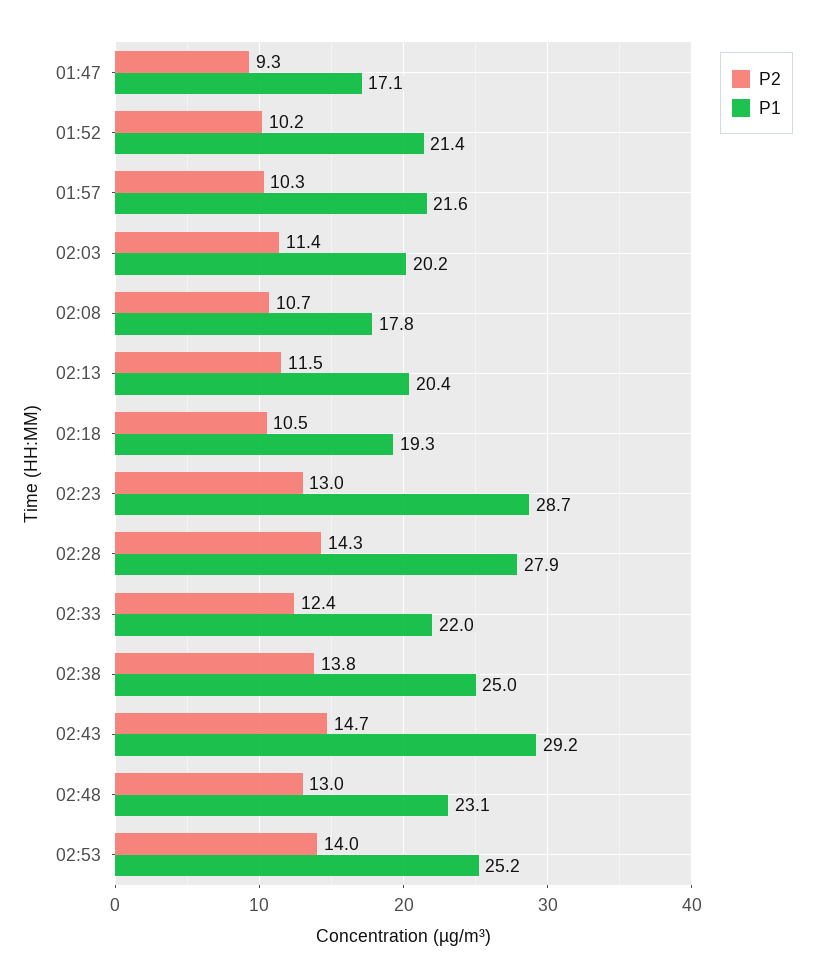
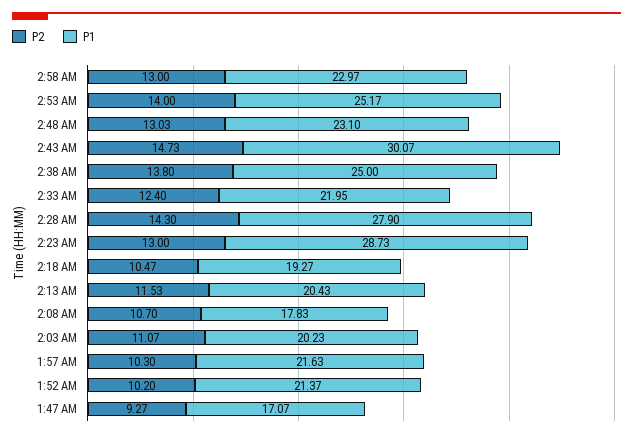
P2, 02:03: 11.4 -> 11.07
P1, 02:43: 29.2 -> 30.07
P2, 2:58 AM: none -> 13
P1, 2:58 AM: none -> 22.97

